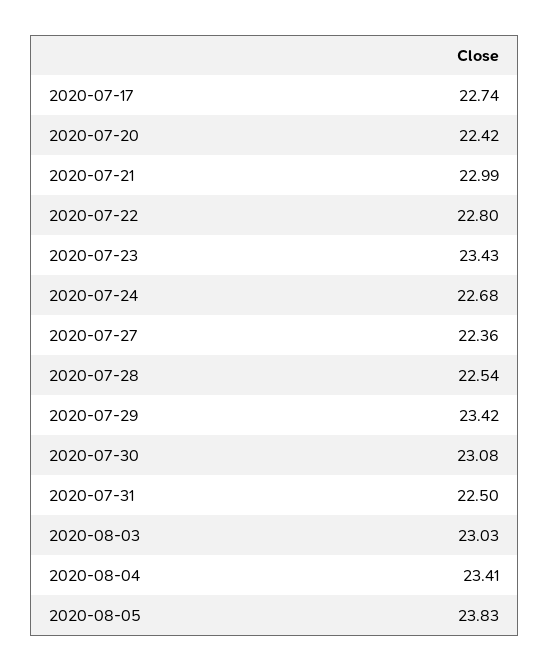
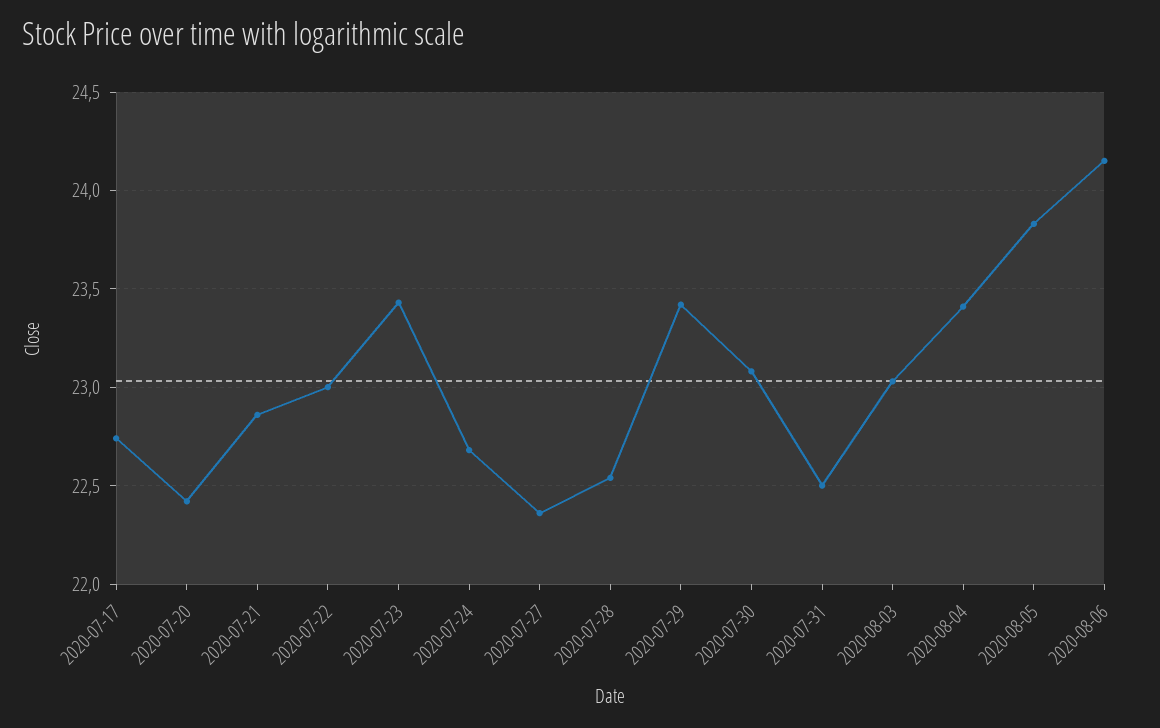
2020-07-21: 22.99 -> 22.85
2020-07-22: 22.8 -> 23
2020-08-06: none -> 24.15

